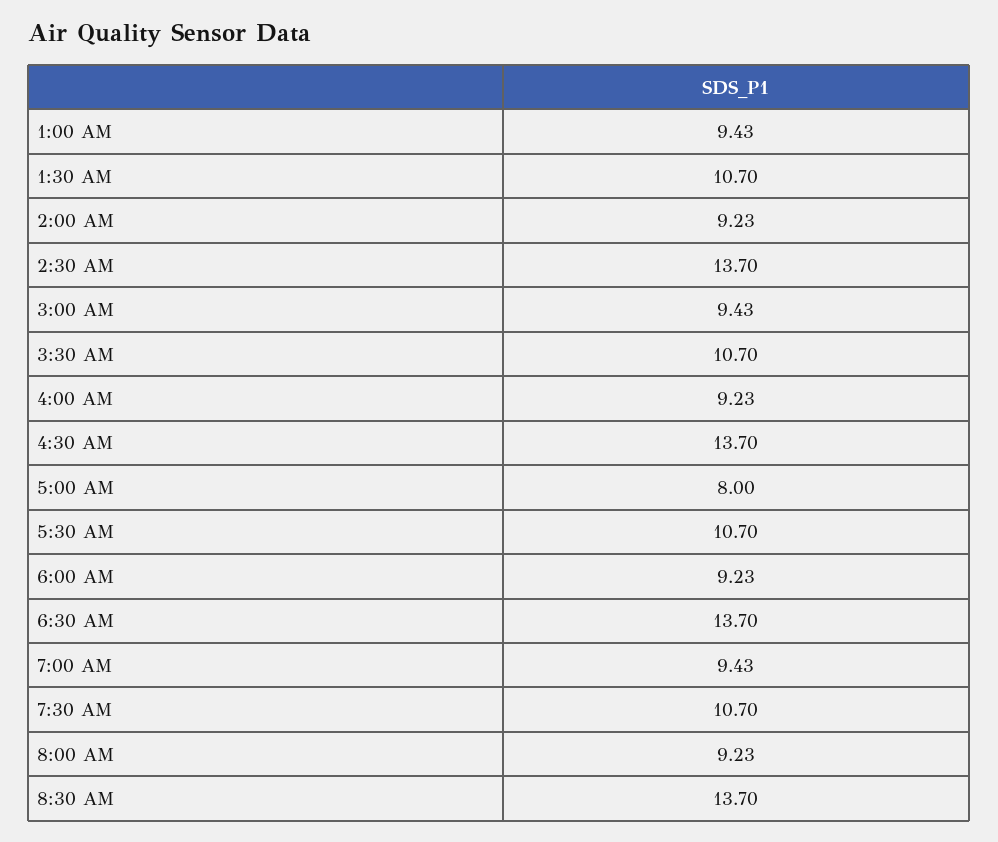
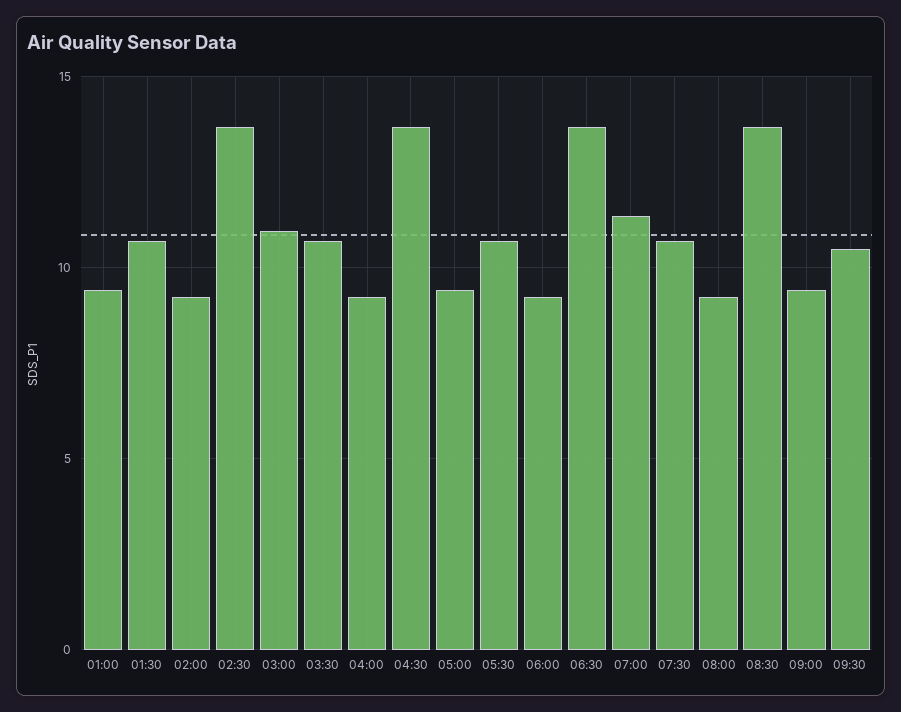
3:00 AM: 9.43 -> 11
5:00 AM: 8 -> 9.5
7:00 AM: 9.43 -> 11.5
09:00: none -> 9.5
09:30: none -> 10.5

